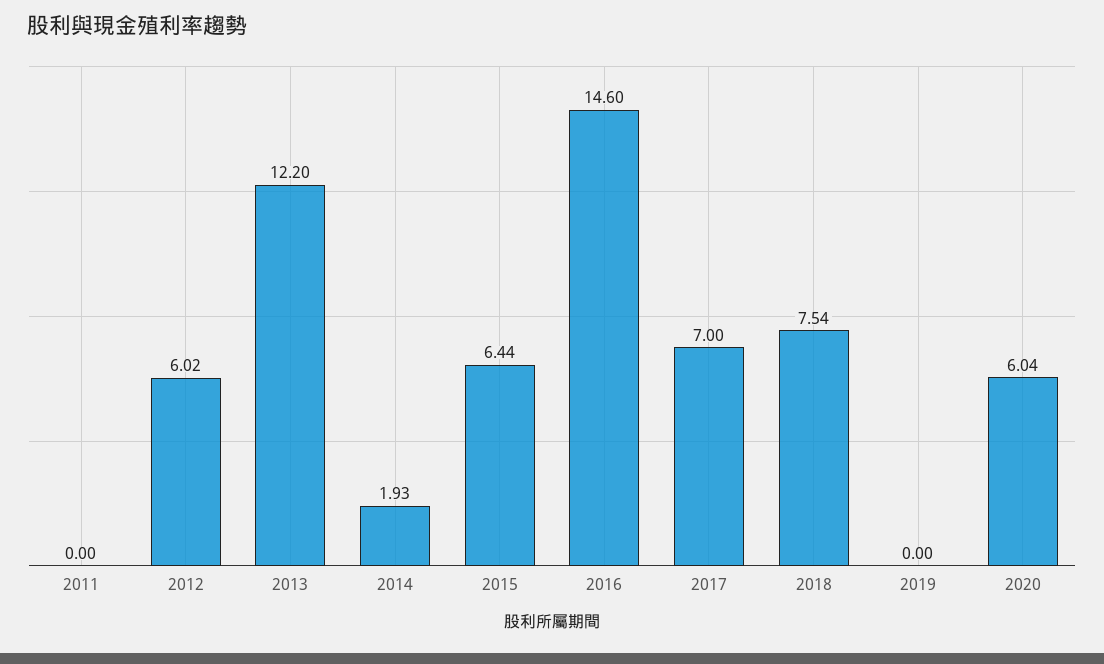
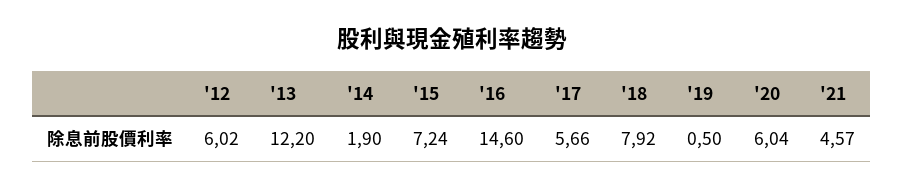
2011: 0 -> none
2014: 1.93 -> 1.9
2015: 6.44 -> 7.24
2017: 7 -> 5.66
2018: 7.54 -> 7.92
2019: 0 -> 0.5
'21: none -> 4.57

